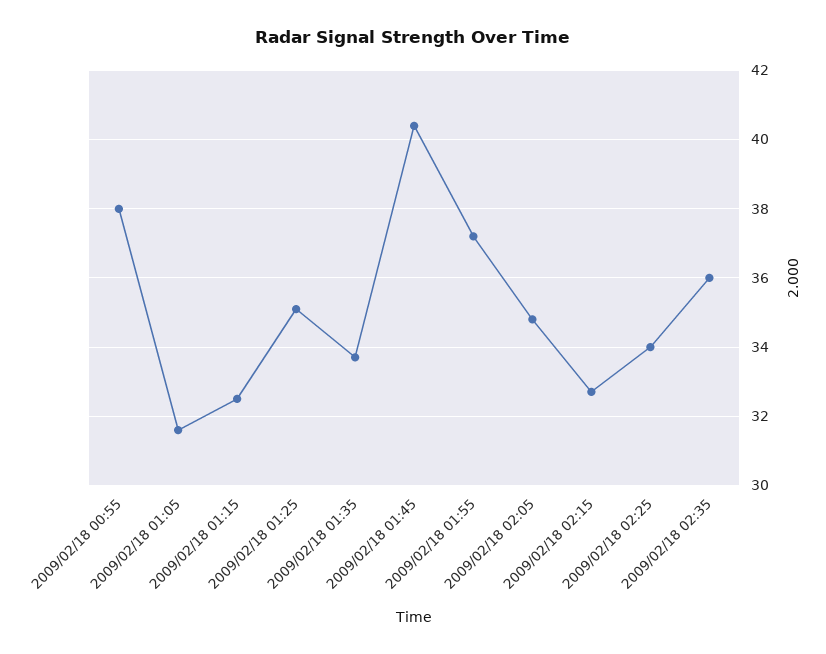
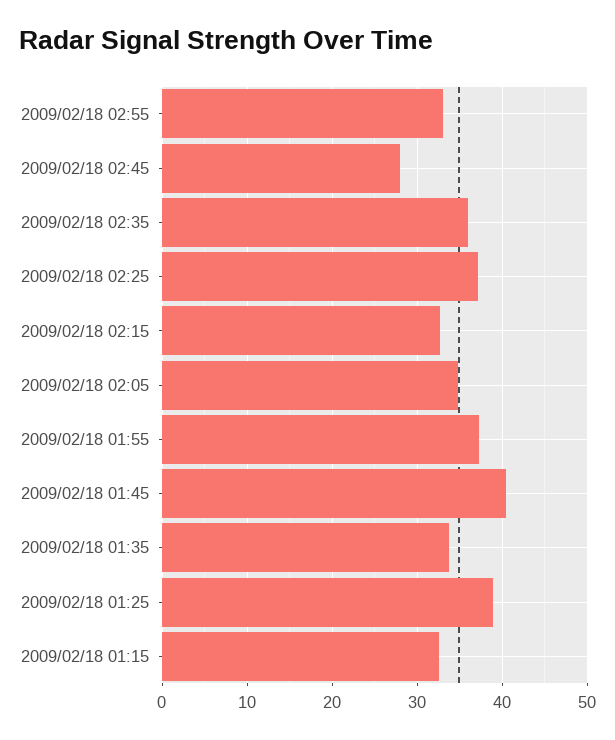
2009/02/18 00:55: 38 -> none
2009/02/18 01:05: 31.5 -> none
2009/02/18 01:25: 35 -> 39
2009/02/18 02:25: 34 -> 37
2009/02/18 02:55: none -> 33
2009/02/18 02:45: none -> 28

